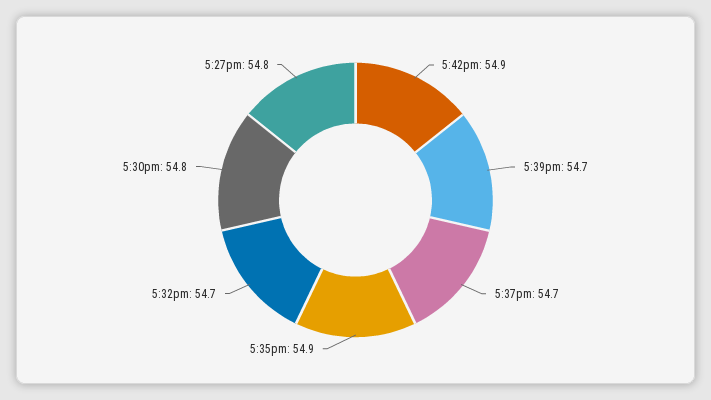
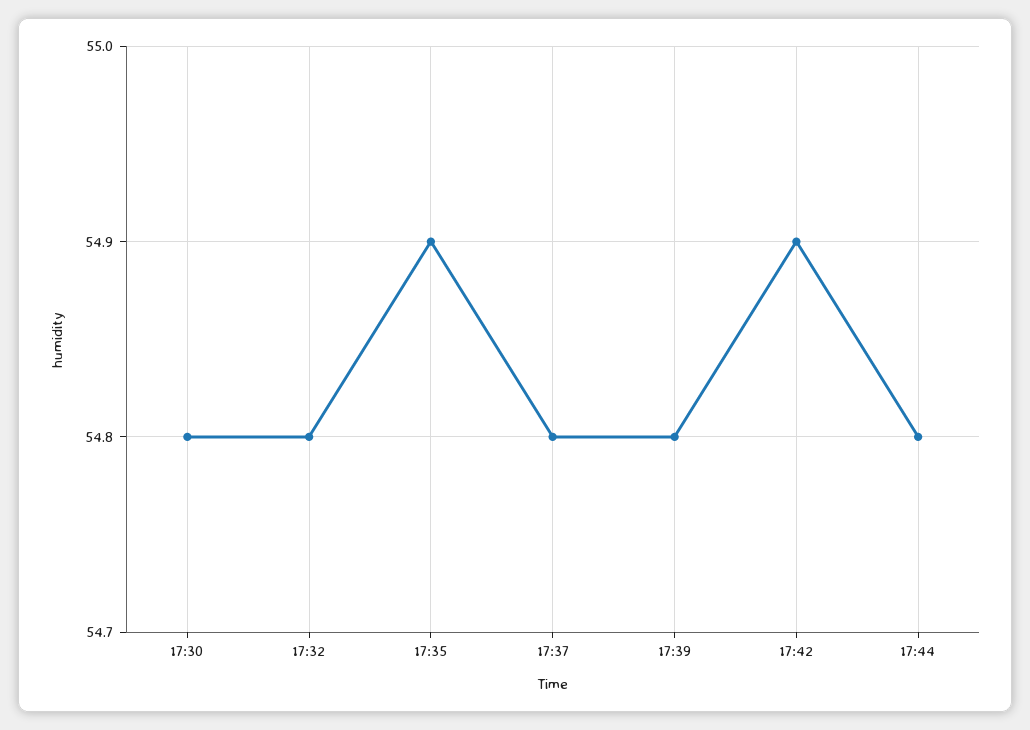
5:39pm: 54.7 -> 54.8
5:37pm: 54.7 -> 54.8
5:32pm: 54.7 -> 54.8
5:27pm: 54.8 -> none
17:44: none -> 54.8

